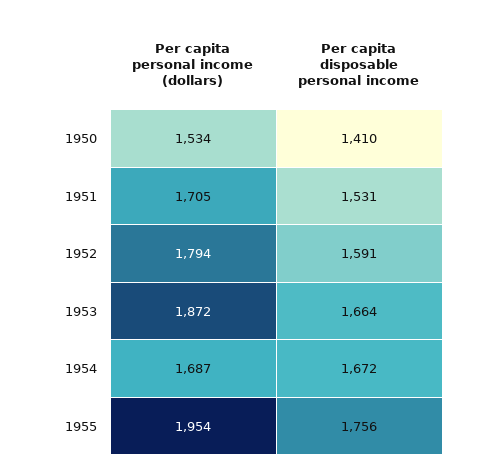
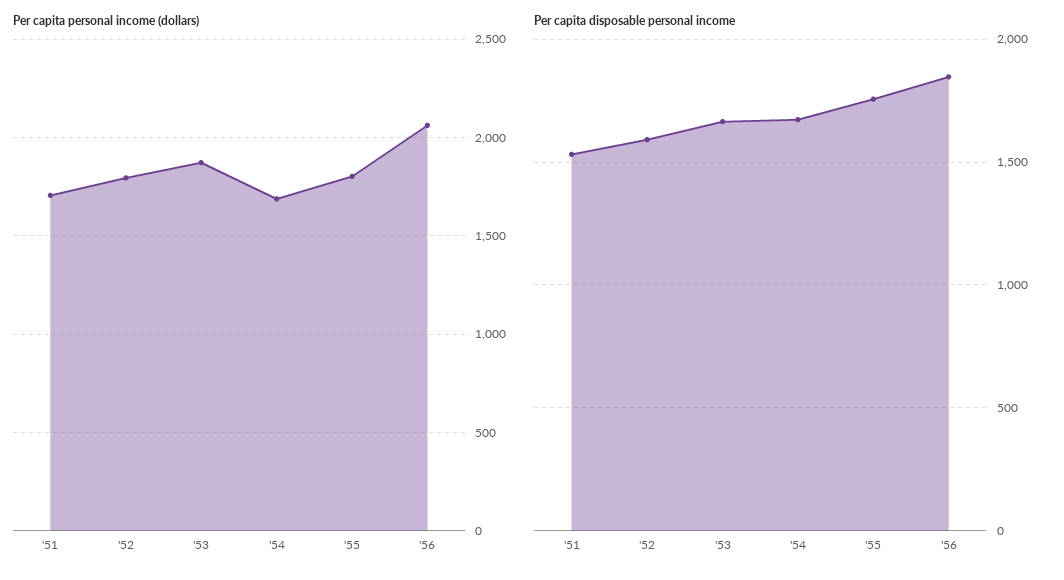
Per capita personal income (dollars), 1950: 1534 -> none
Per capita disposable personal income, 1950: 1410 -> none
Per capita personal income (dollars), 1955: 1954 -> 1800
Per capita personal income (dollars), '56: none -> 2050
Per capita disposable personal income, '56: none -> 1850

